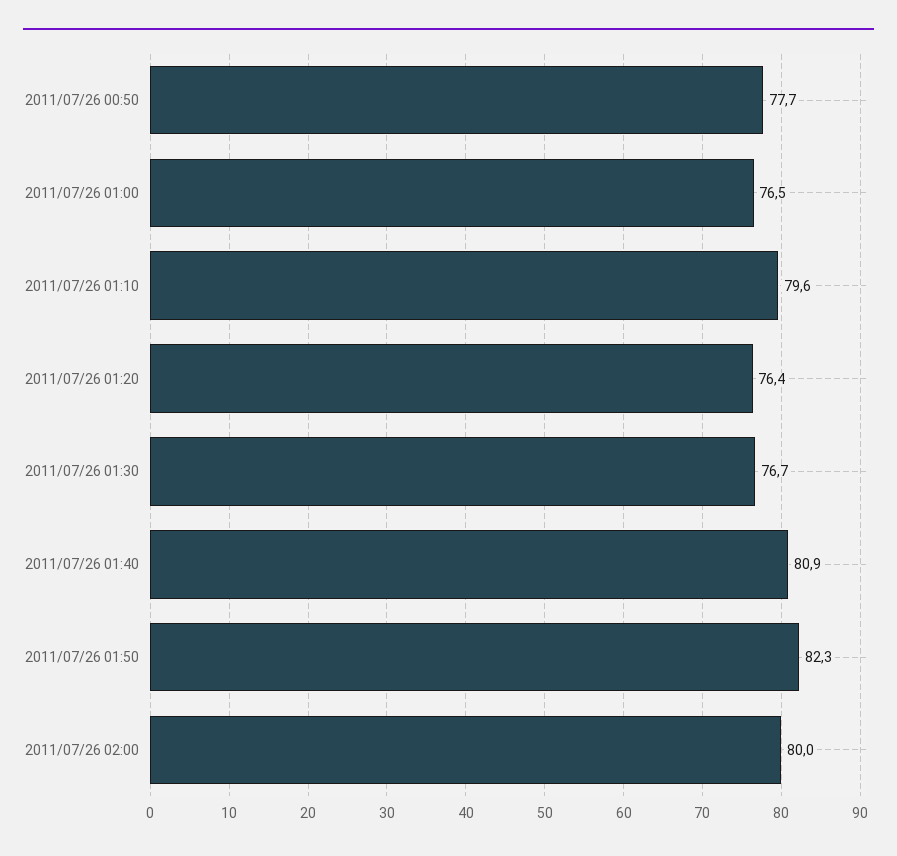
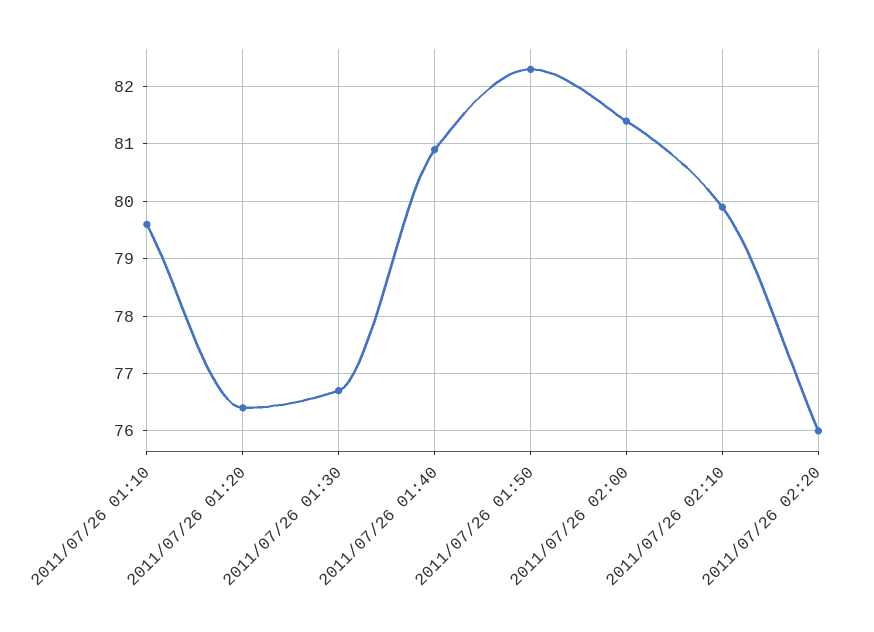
2011/07/26 00:50: 77.7 -> none
2011/07/26 01:00: 76.5 -> none
2011/07/26 02:00: 80 -> 81.5
2011/07/26 02:10: none -> 80
2011/07/26 02:20: none -> 76

